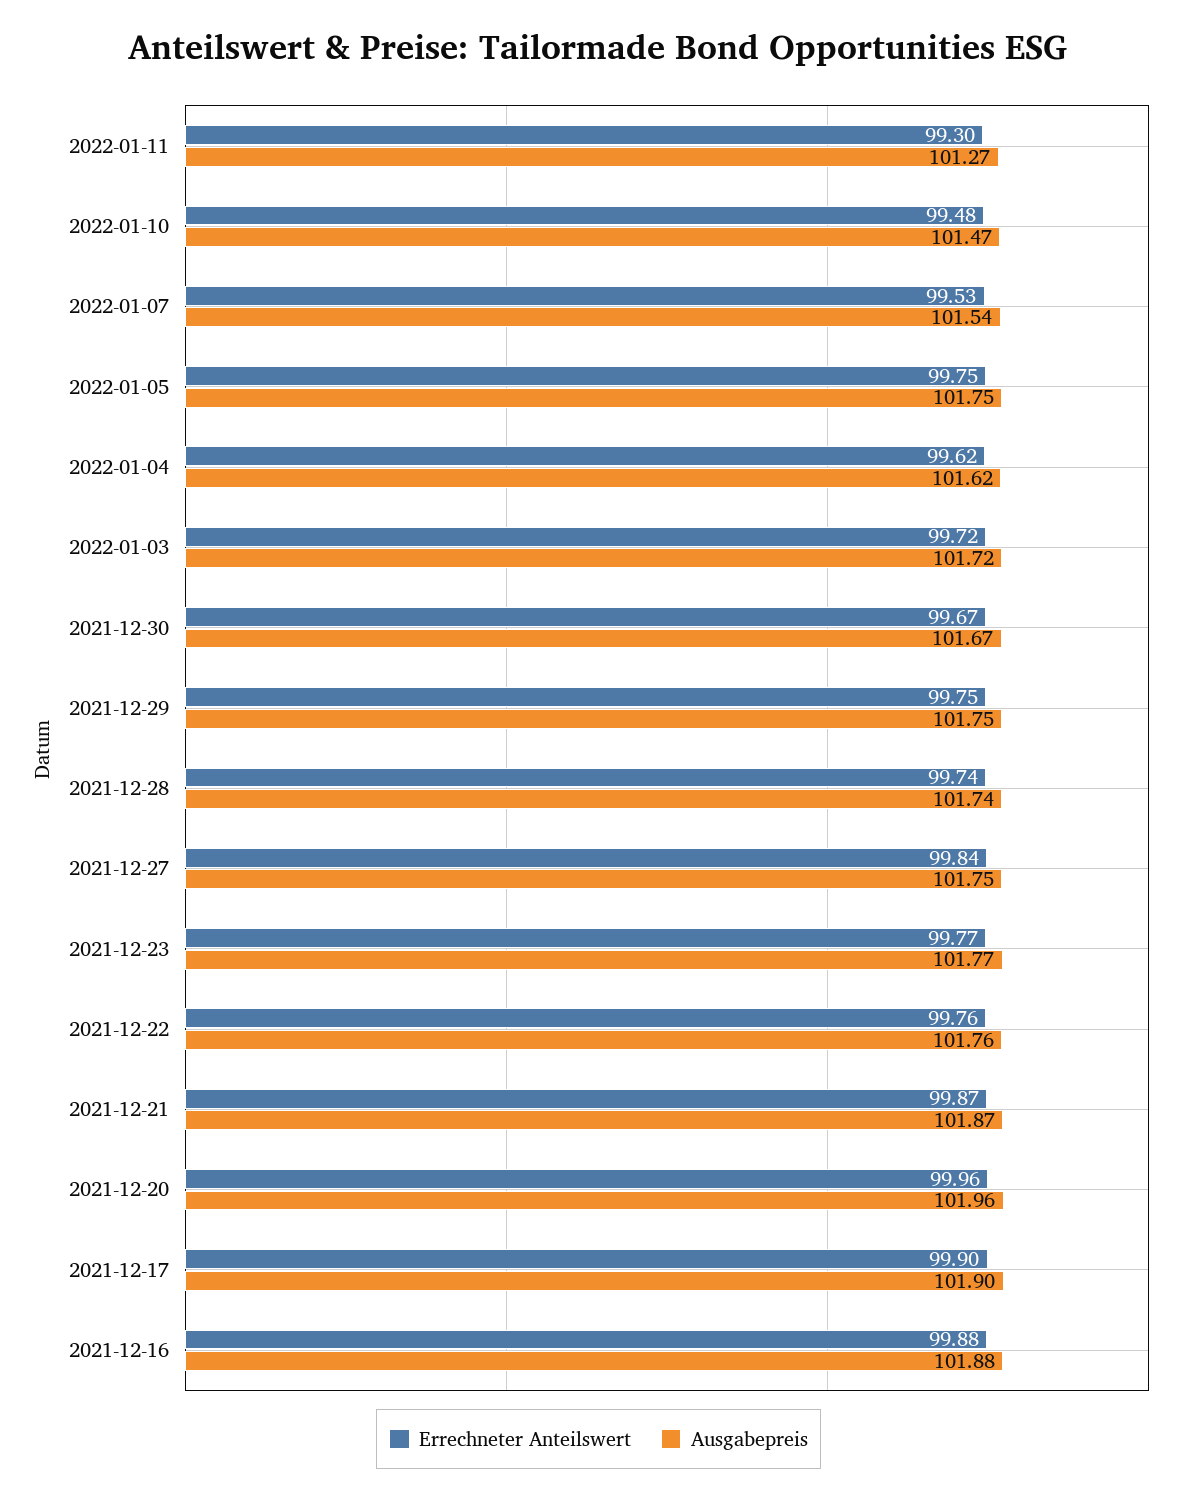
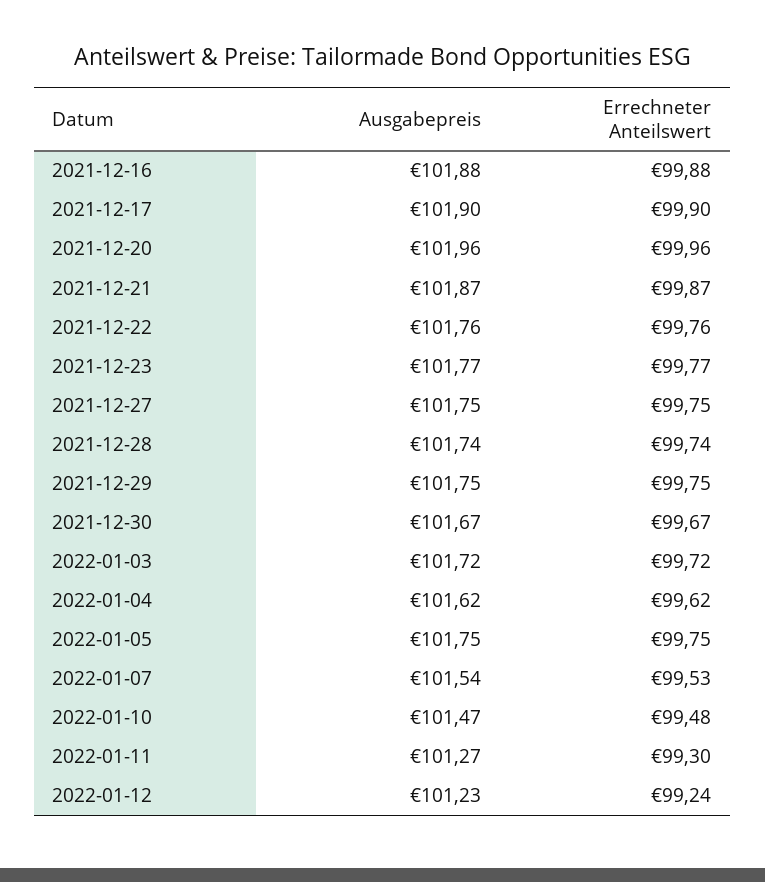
Errechneter Anteilswert, 2021-12-27: 99.84 -> 99.75
Ausgabepreis, 2022-01-12: none -> 101.23
Errechneter Anteilswert, 2022-01-12: none -> 99.24

